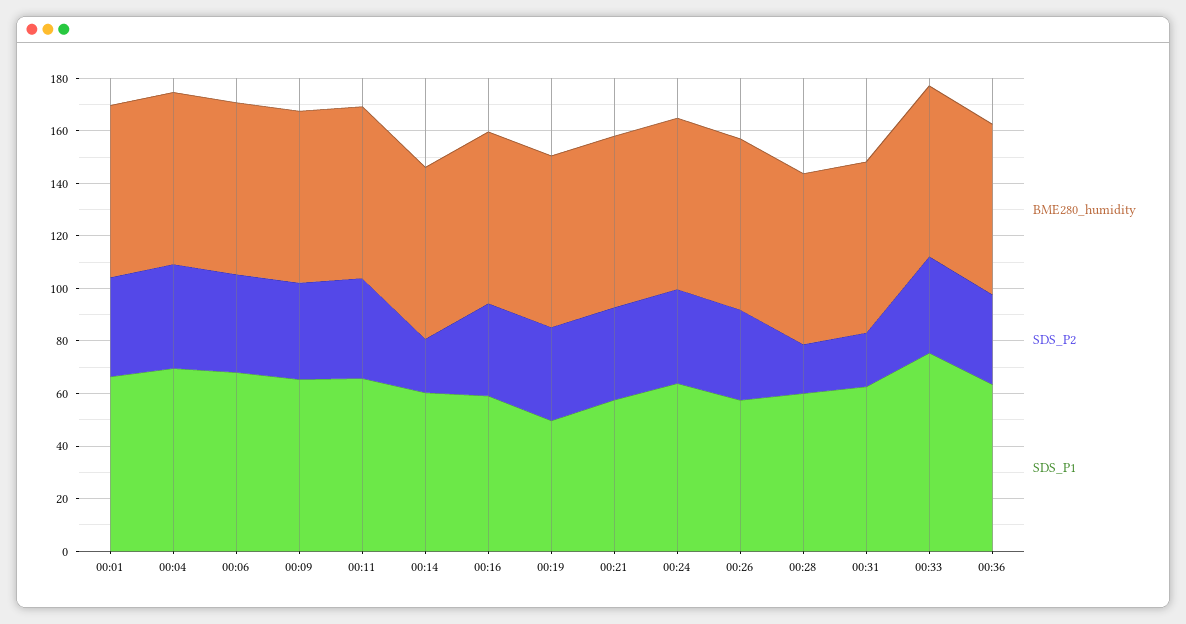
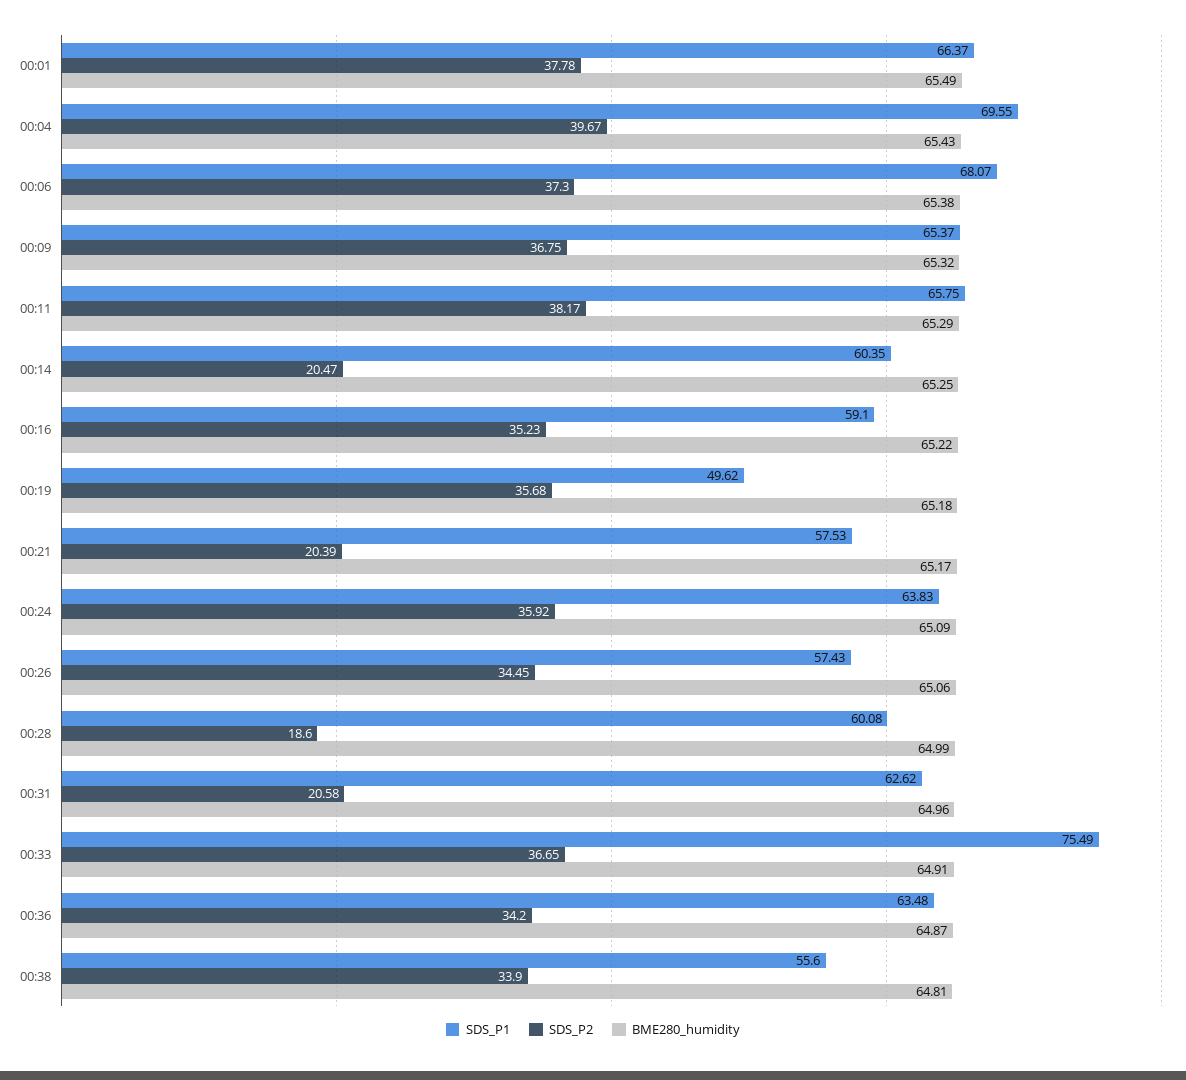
SDS_P2, 00:21: 35 -> 20.39
SDS_P1, 00:38: none -> 55.6
SDS_P2, 00:38: none -> 33.9
BME280_humidity, 00:38: none -> 64.81

